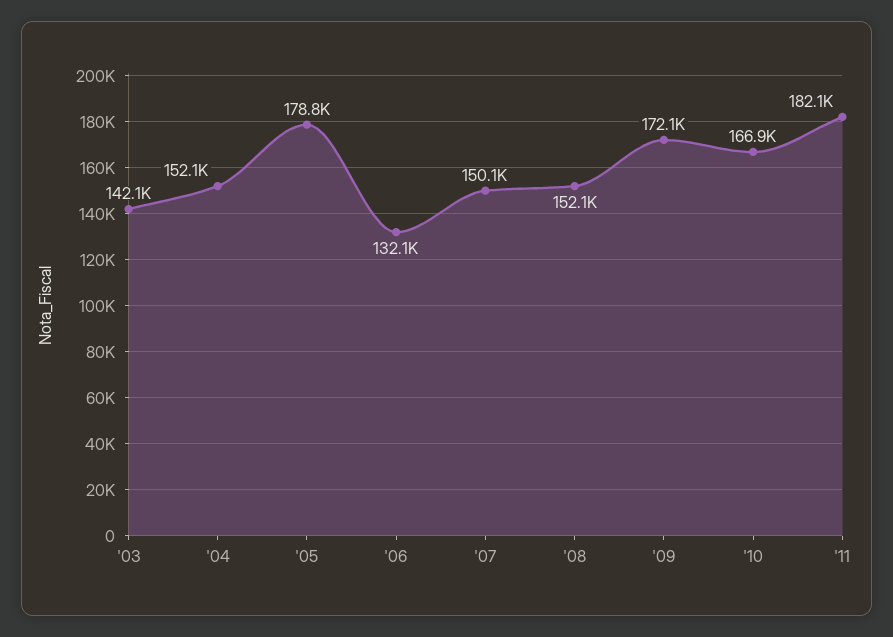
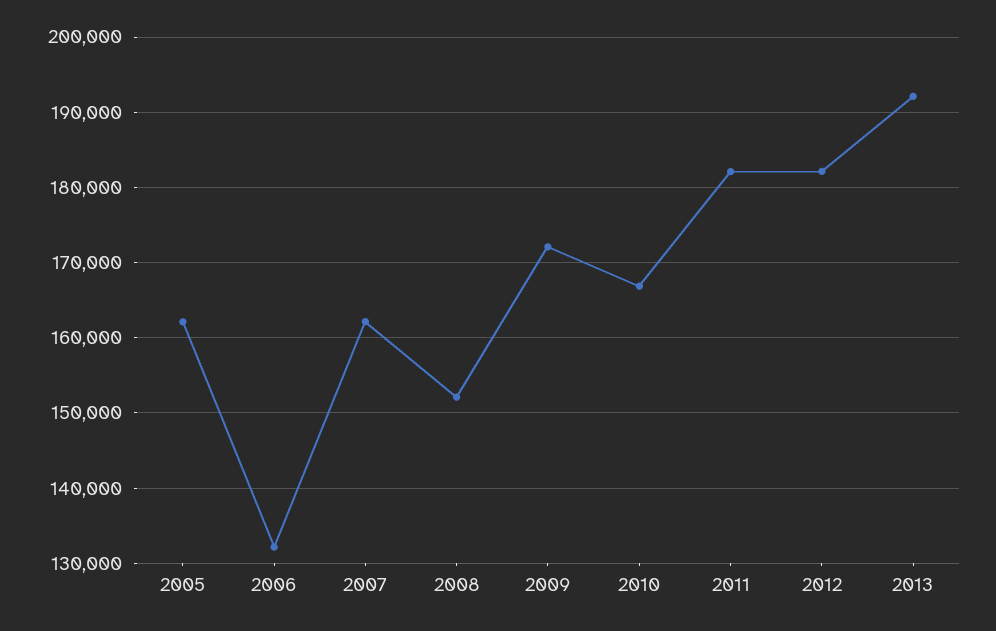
'03: 142100 -> none
'04: 152100 -> none
'05: 178800 -> 162000
'07: 150100 -> 162000
2012: none -> 182000
2013: none -> 192000

